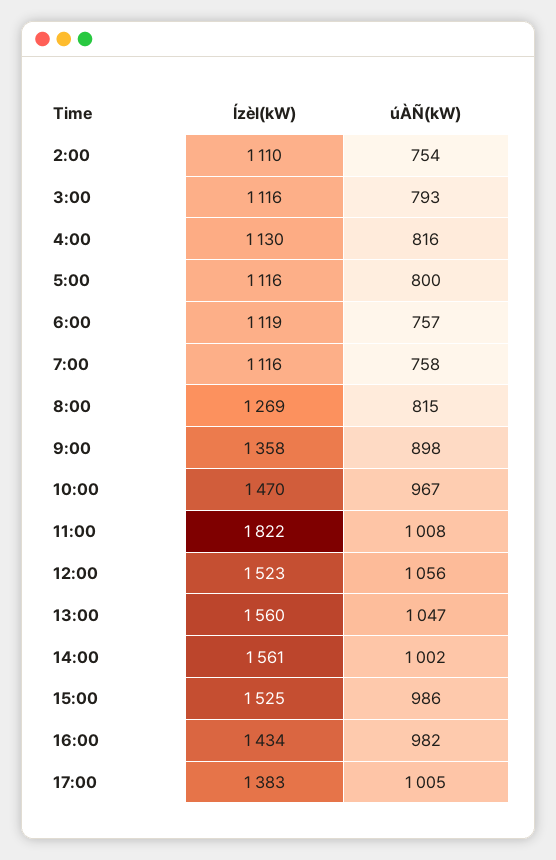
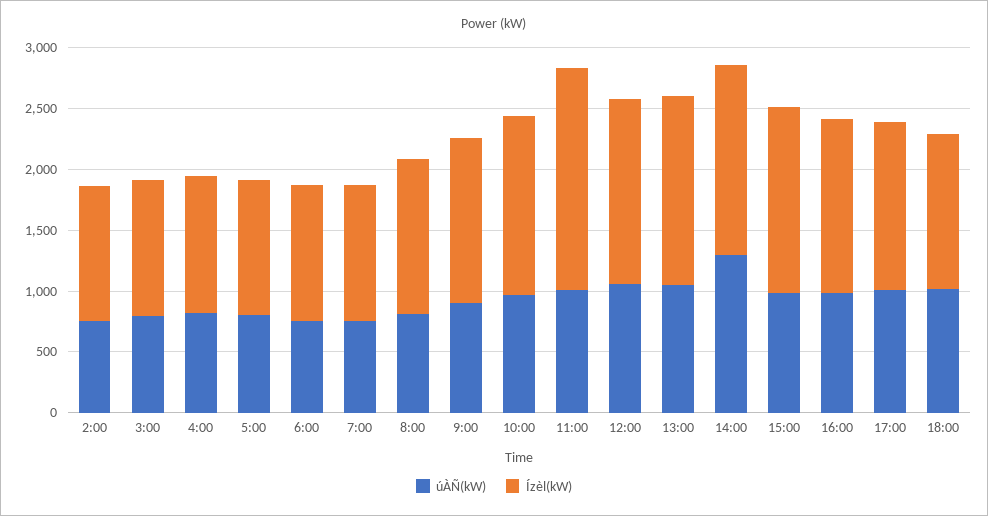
úÀÑ(kW), 14:00: 1002 -> 1300
úÀÑ(kW), 18:00: none -> 1000
Ízèl(kW), 18:00: none -> 1300

